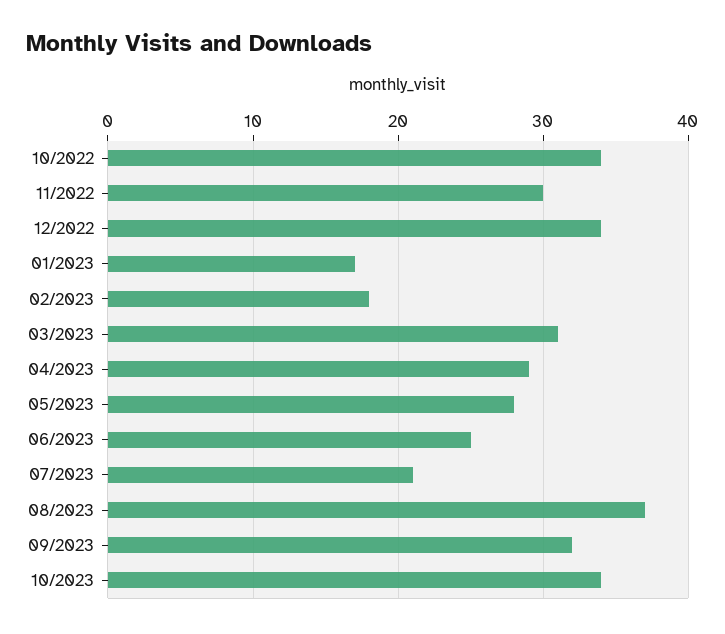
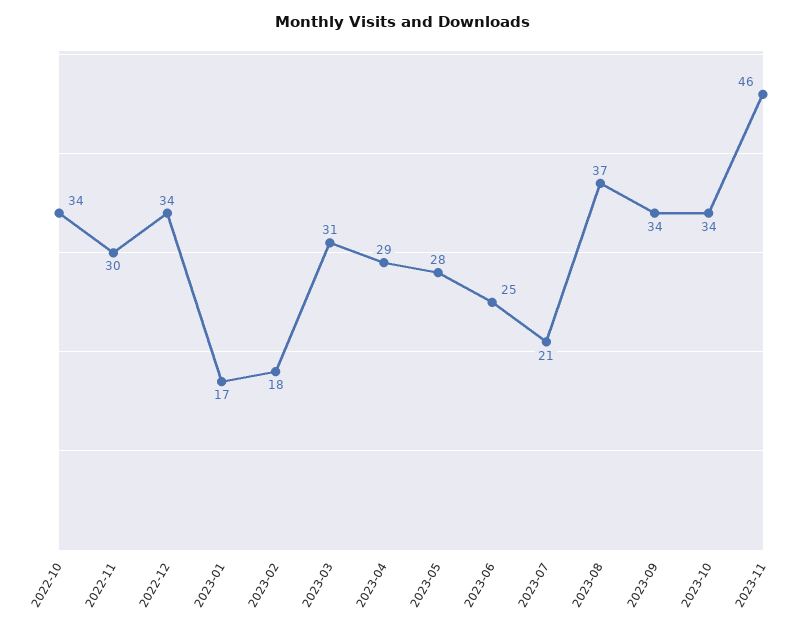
09/2023: 32 -> 34
2023-11: none -> 46

